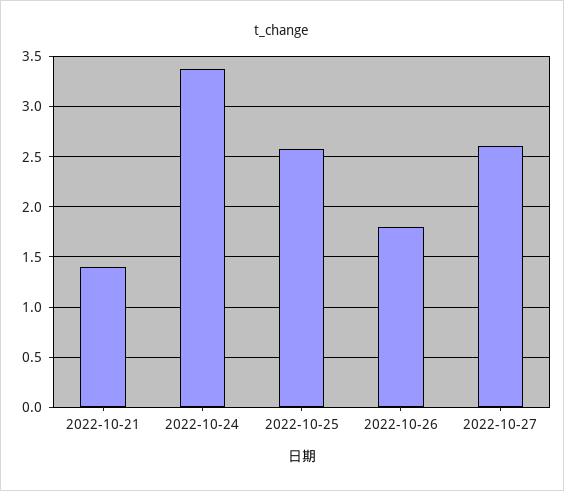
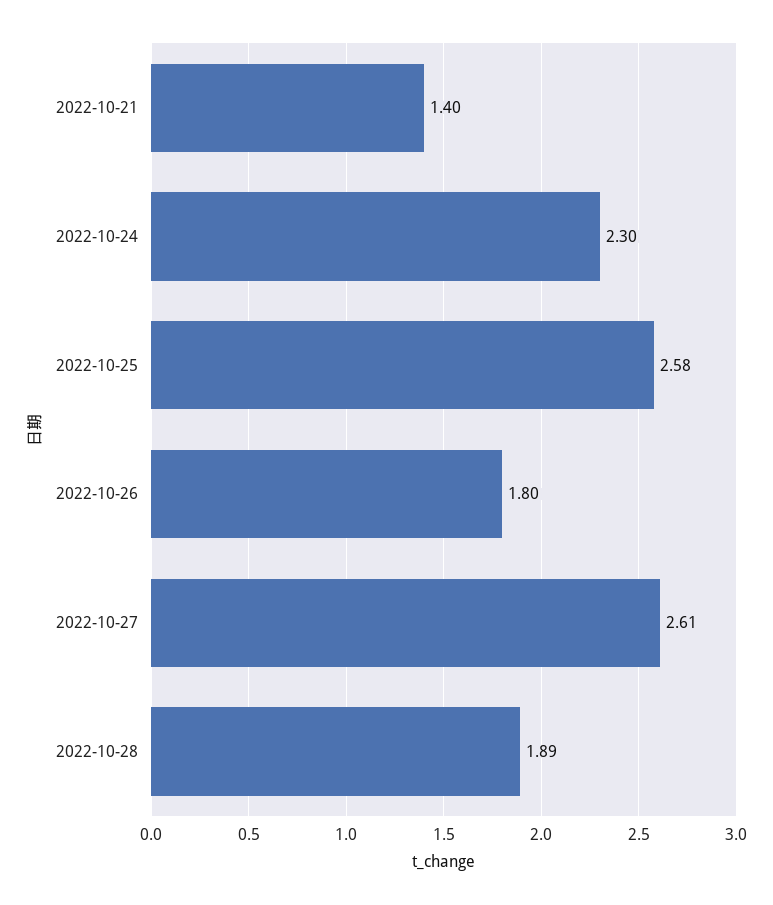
2022-10-24: 3.4 -> 2.3
2022-10-28: none -> 1.89

